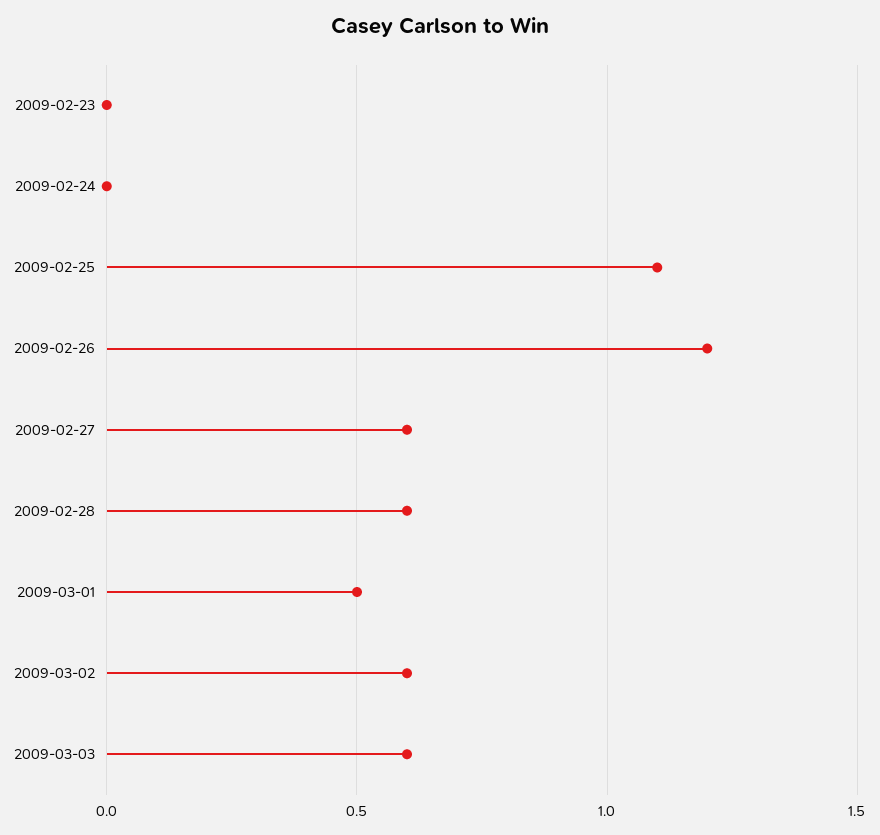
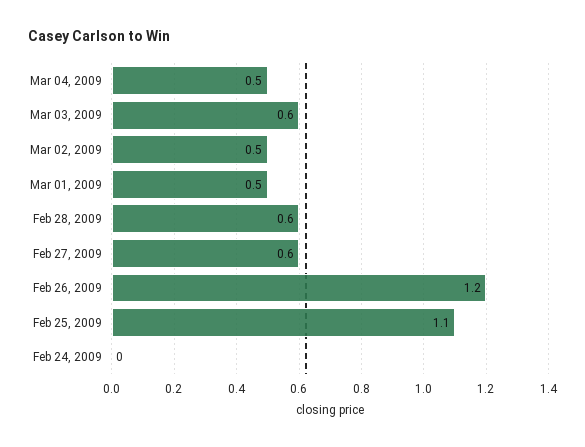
2009-02-23: 0 -> none
2009-03-02: 0.6 -> 0.5
Mar 04, 2009: none -> 0.5

